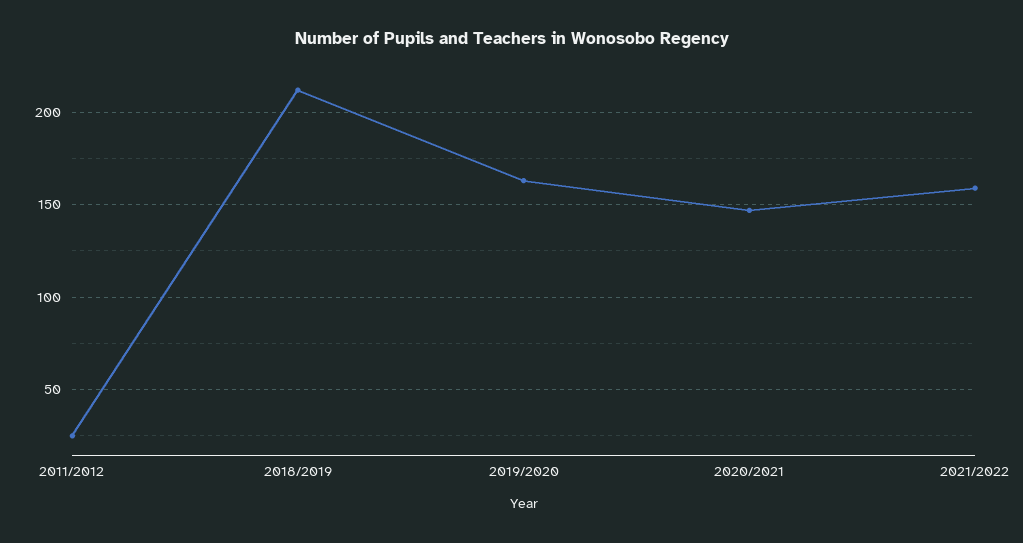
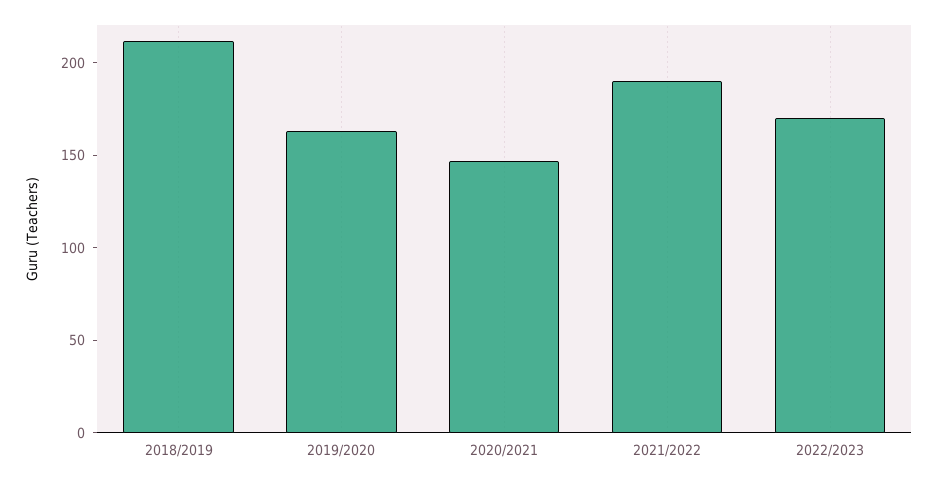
2011/2012: 25 -> none
2021/2022: 160 -> 190
2022/2023: none -> 170

